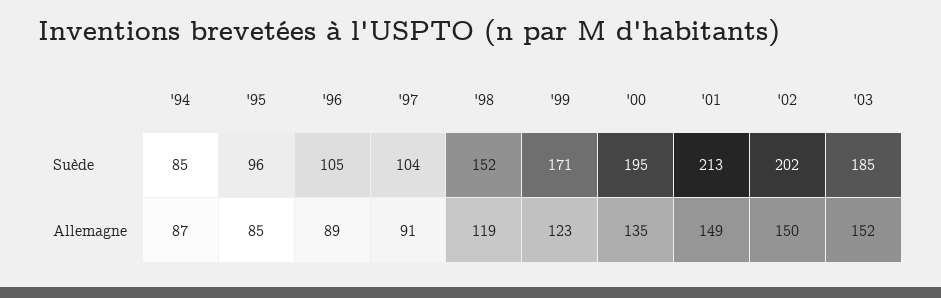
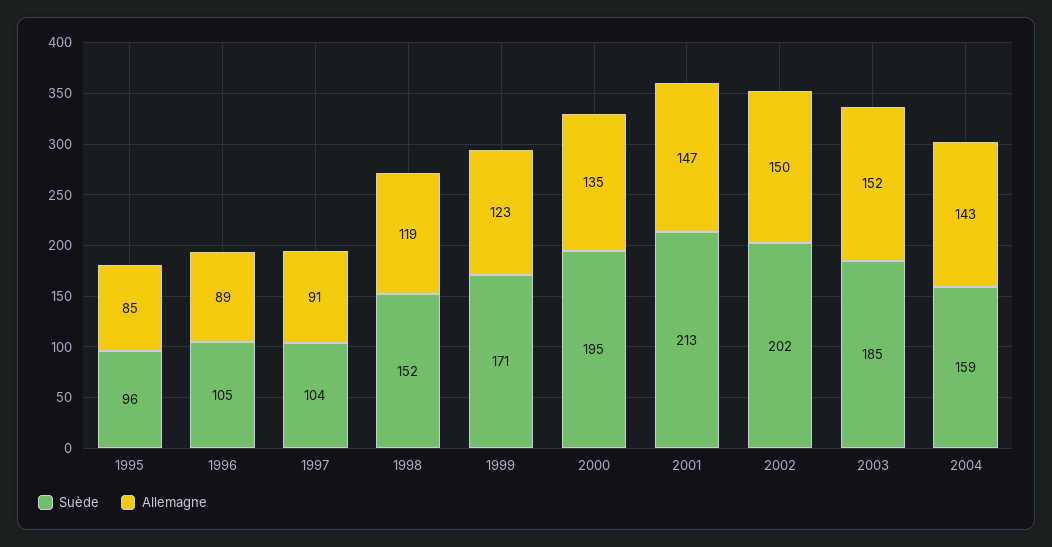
Suède, '94: 85 -> none
Allemagne, '94: 87 -> none
Allemagne, '01: 149 -> 147
Suède, 2004: none -> 159
Allemagne, 2004: none -> 143

